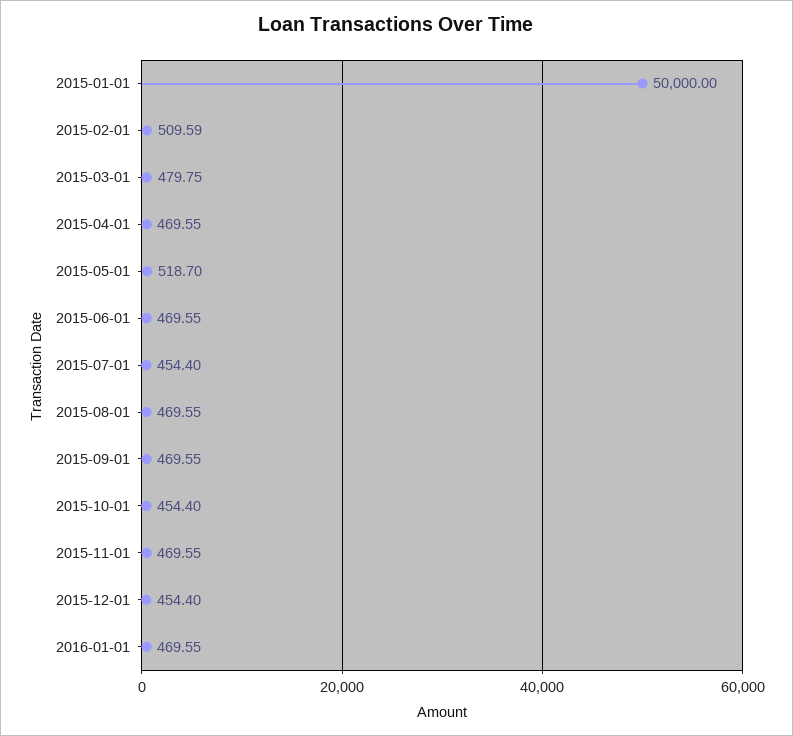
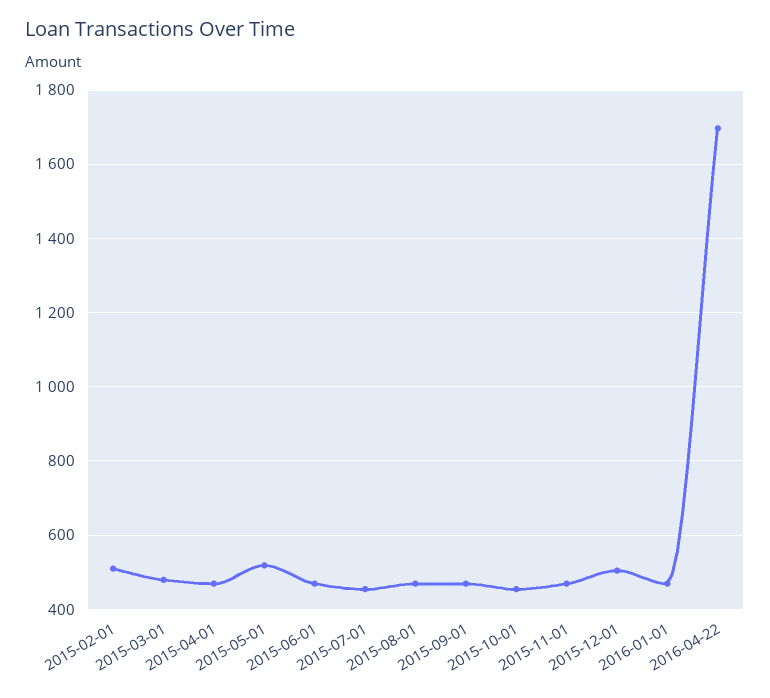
2015-01-01: 50000 -> none
2015-12-01: 454.4 -> 500
2016-04-22: none -> 1700

